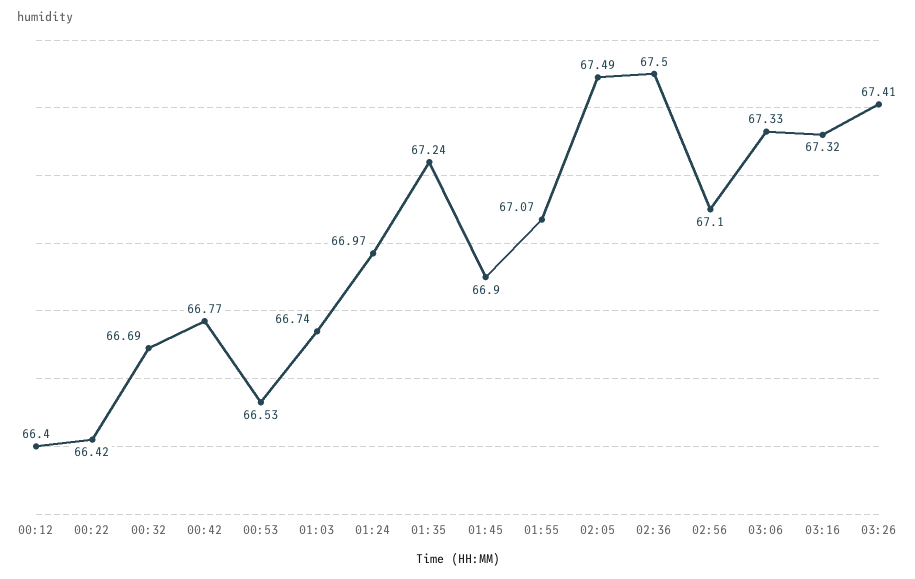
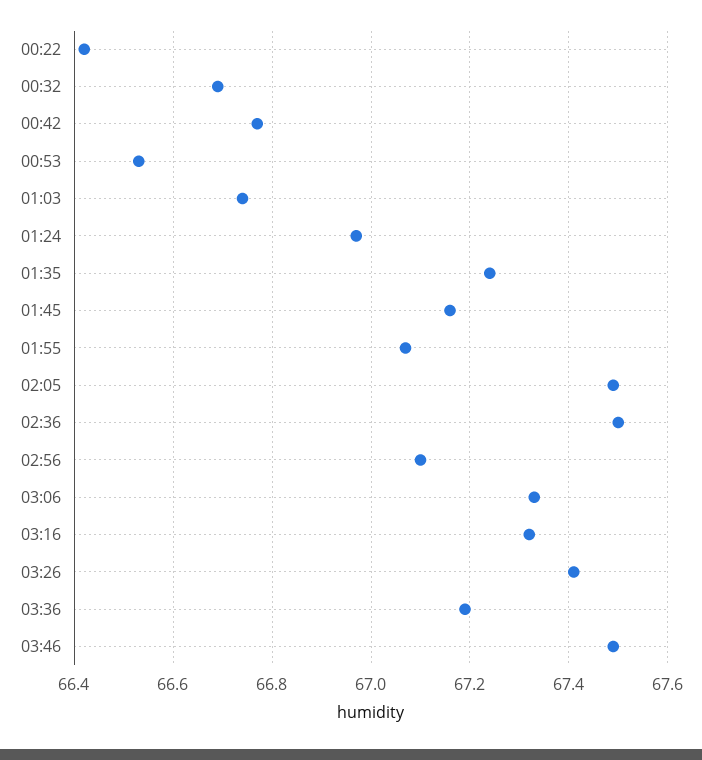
00:12: 66.4 -> none
01:45: 66.9 -> 67.15
03:36: none -> 67.2
03:46: none -> 67.5

